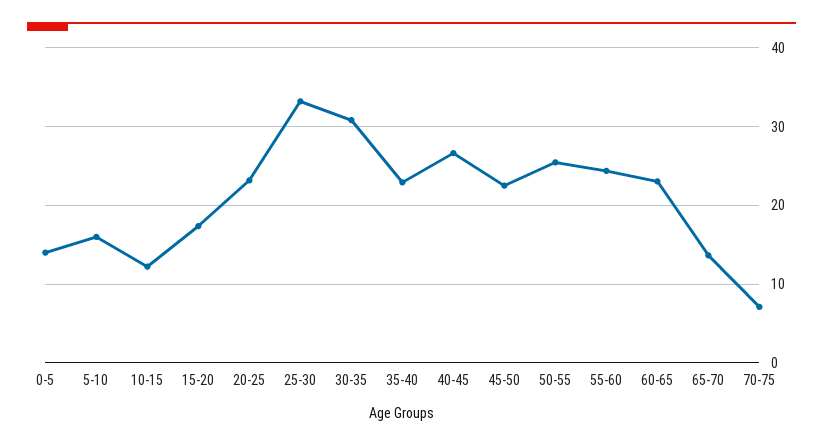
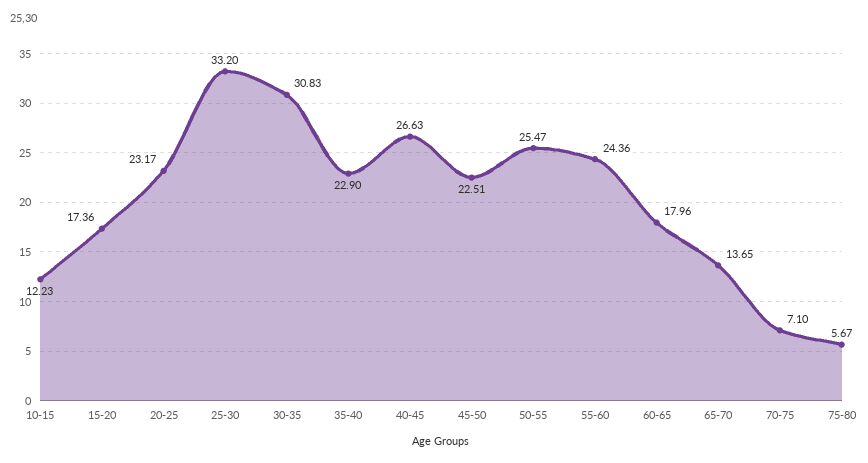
0-5: 14 -> none
5-10: 16 -> none
60-65: 23 -> 17.96
75-80: none -> 5.67

